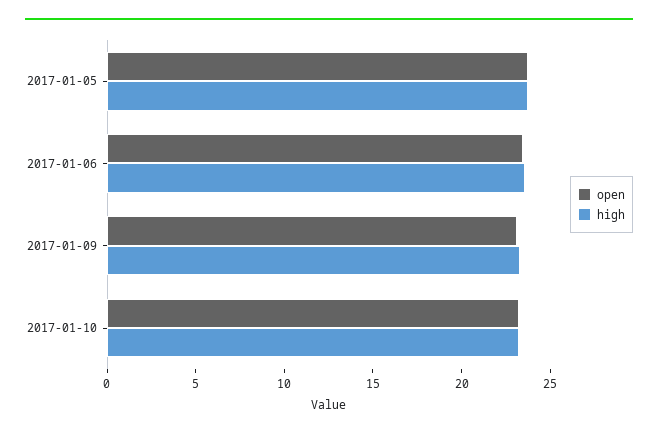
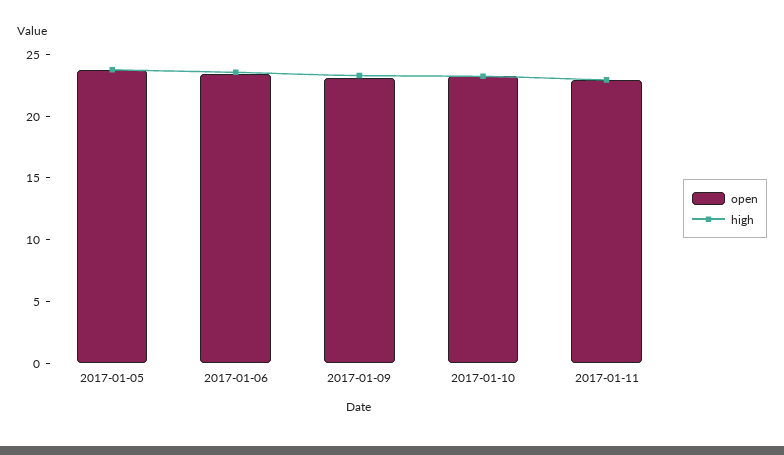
open, 2017-01-11: none -> 23
high, 2017-01-11: none -> 23

